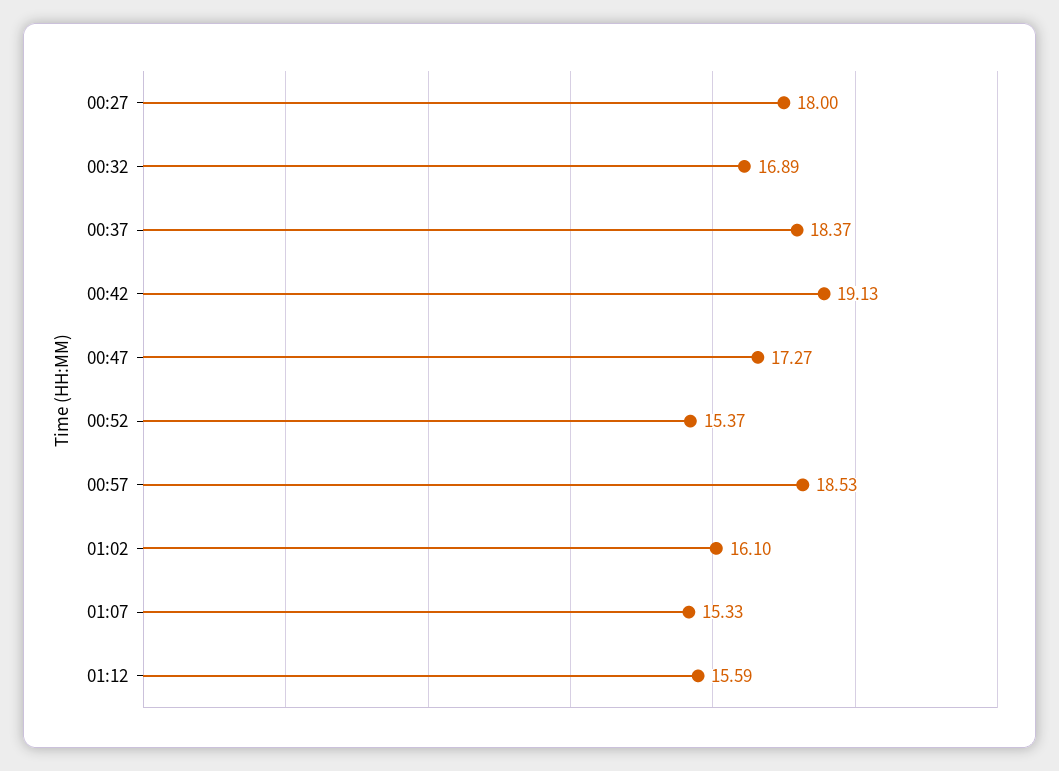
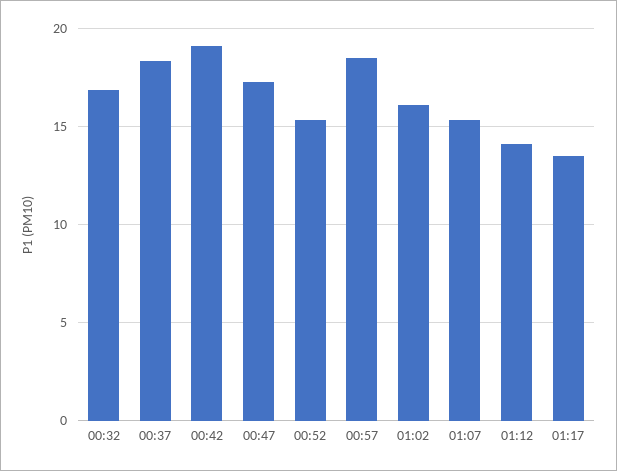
00:27: 18 -> none
01:12: 15.59 -> 14
01:17: none -> 13.5

